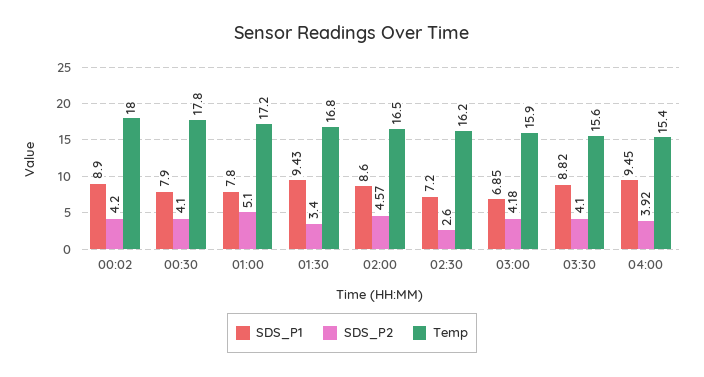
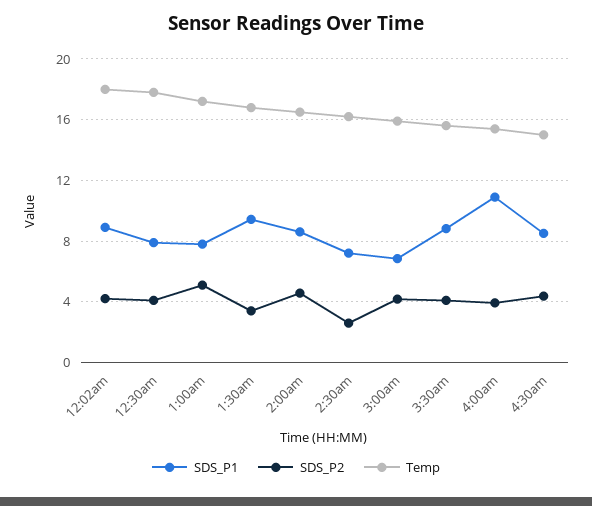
SDS_P1, 04:00: 9.45 -> 11
SDS_P1, 4:30am: none -> 8.5
SDS_P2, 4:30am: none -> 4.5
Temp, 4:30am: none -> 15

